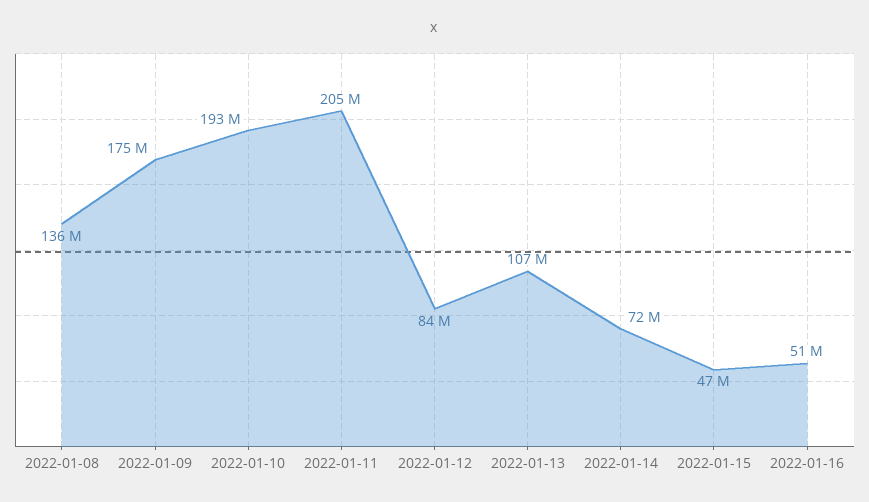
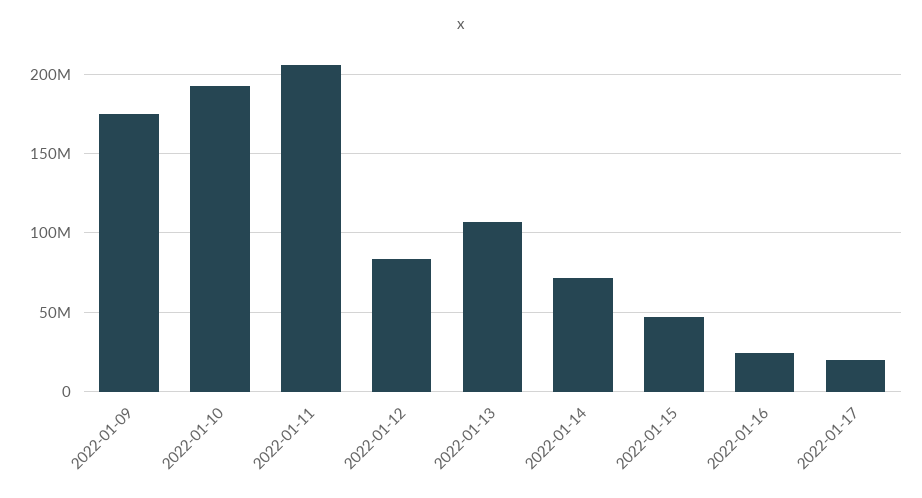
2022-01-08: 136000000 -> none
2022-01-16: 51000000 -> 25000000
2022-01-17: none -> 20000000

